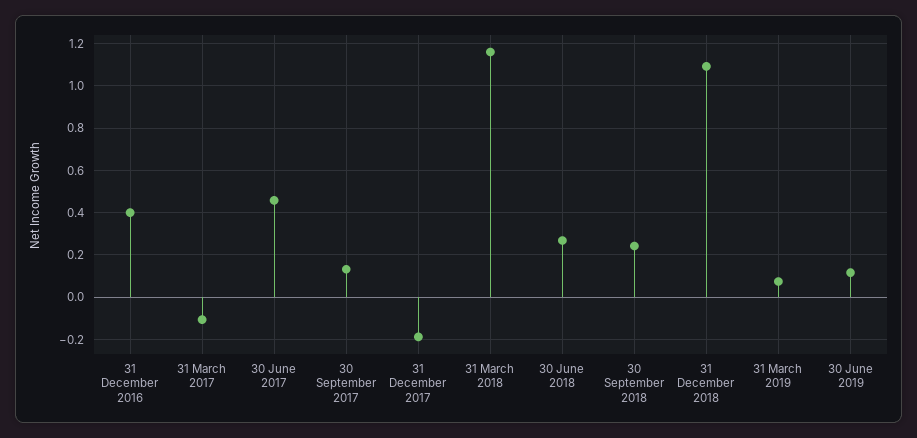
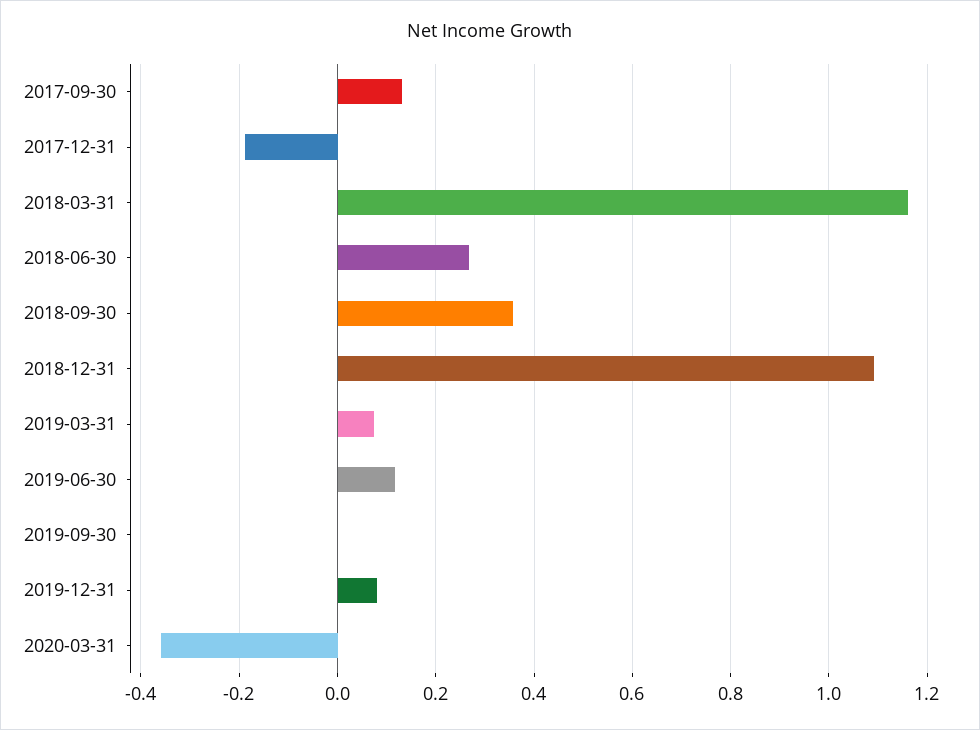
31 December 2016: 0.4 -> none
31 March 2017: -0.1 -> none
30 June 2017: 0.45 -> none
30 September 2018: 0.25 -> 0.36
2019-09-30: none -> 0
2019-12-31: none -> 0.08
2020-03-31: none -> -0.36

